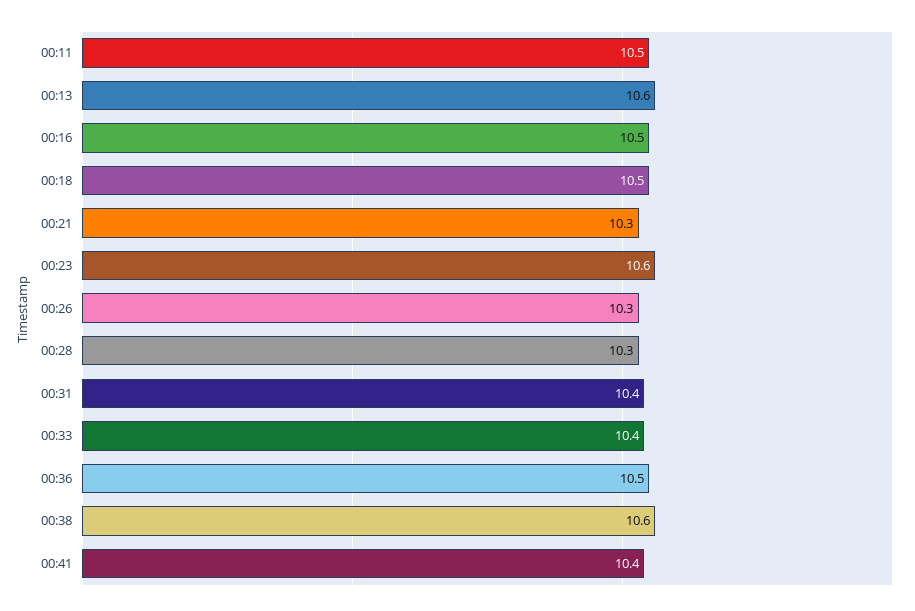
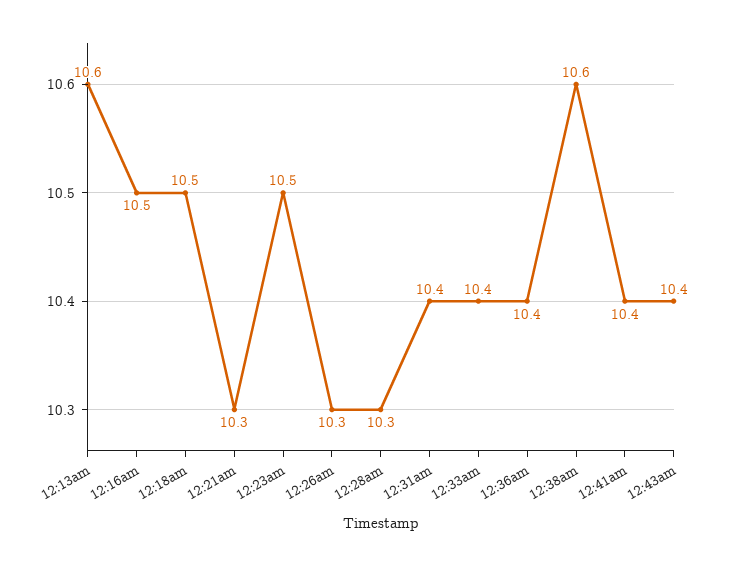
00:11: 10.5 -> none
00:23: 10.6 -> 10.5
00:36: 10.5 -> 10.4
12:43am: none -> 10.4

